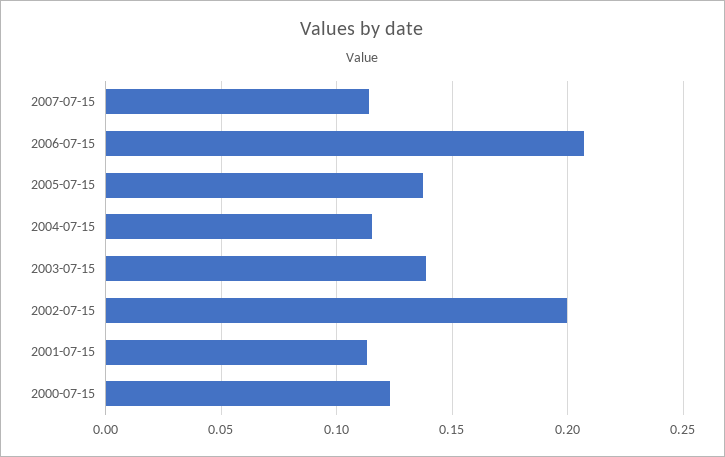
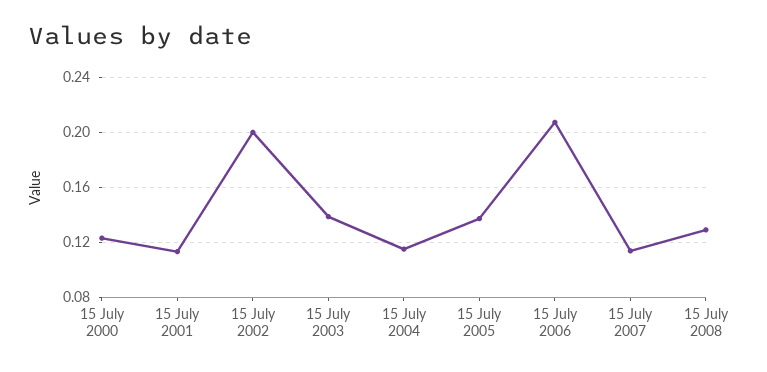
15 July 2008: none -> 0.13

